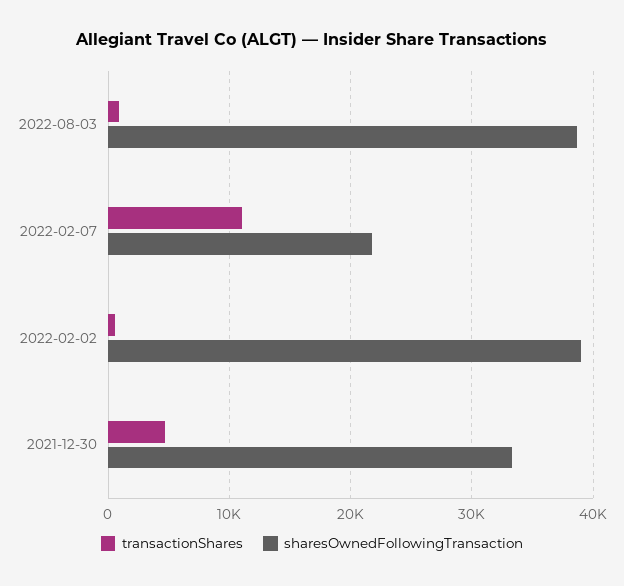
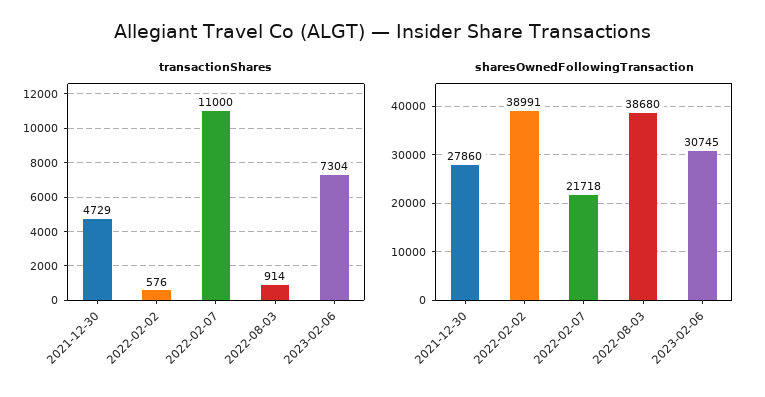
sharesOwnedFollowingTransaction, 2021-12-30: 33000 -> 27860
transactionShares, 2023-02-06: none -> 7304
sharesOwnedFollowingTransaction, 2023-02-06: none -> 30745

